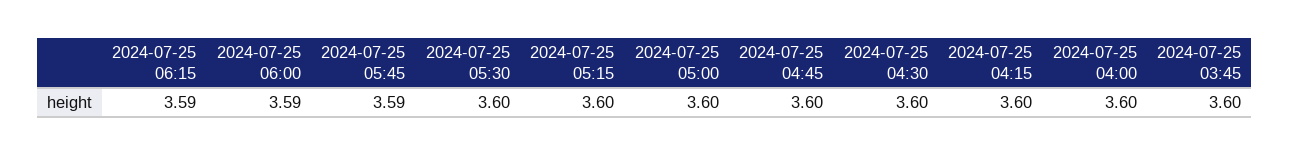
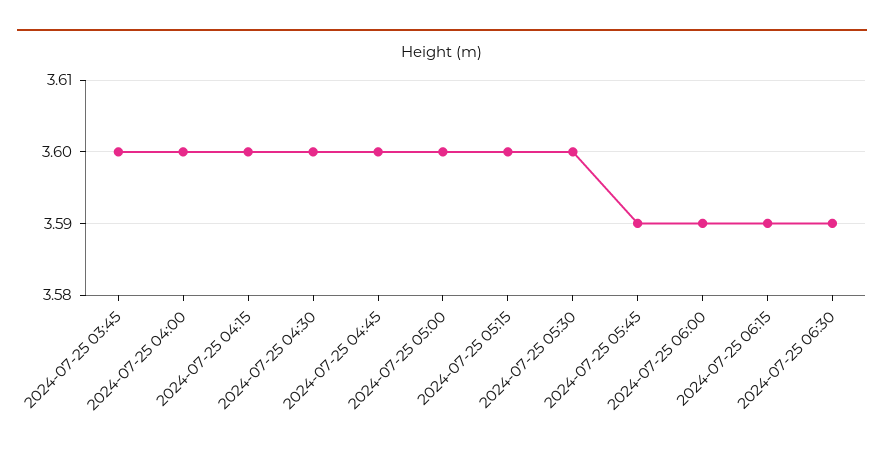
2024-07-25 06:30: none -> 3.59

